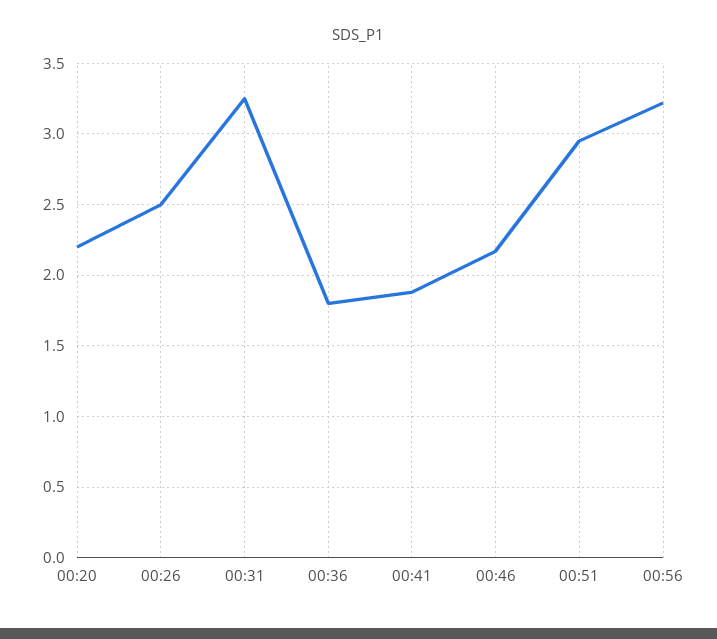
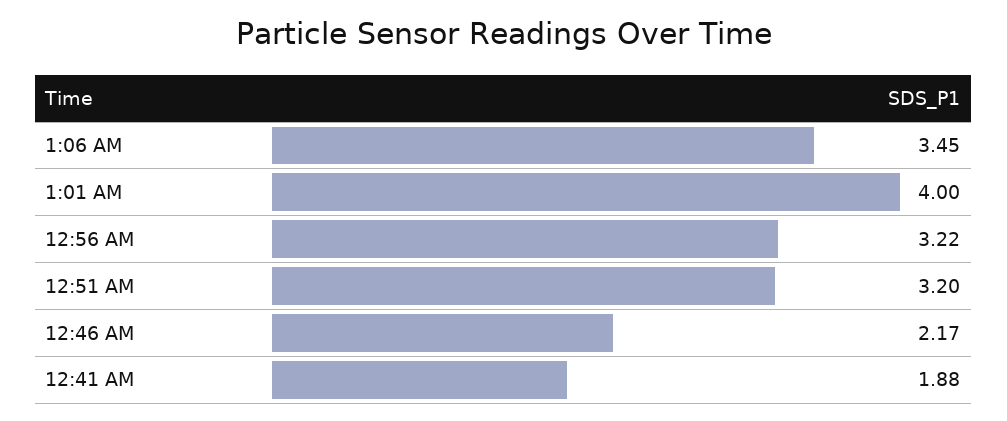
00:20: 2.2 -> none
00:26: 2.5 -> none
00:31: 3.25 -> none
00:36: 1.8 -> none
00:51: 2.95 -> 3.2
1:06 AM: none -> 3.45
1:01 AM: none -> 4

